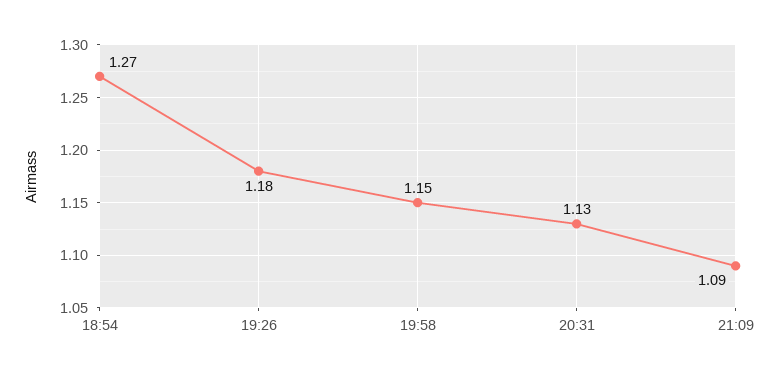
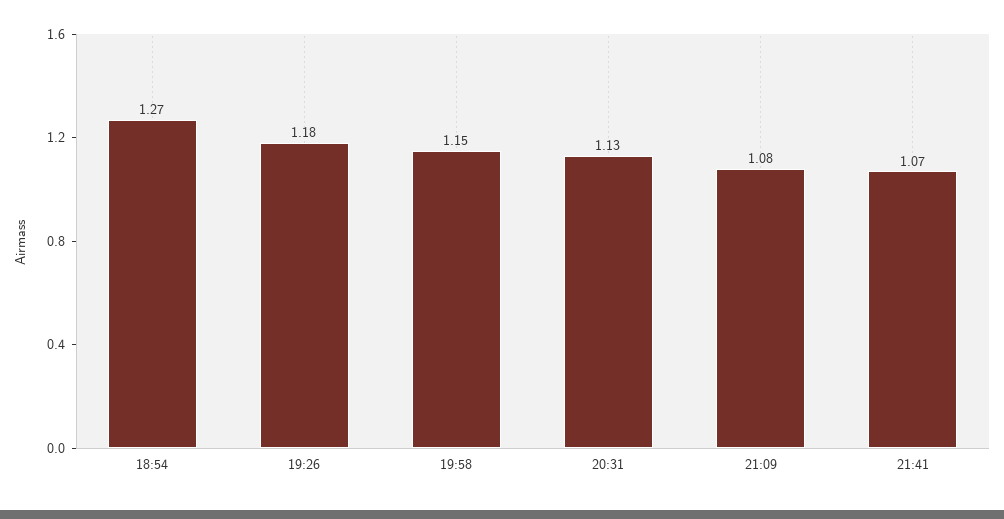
21:09: 1.09 -> 1.08
21:41: none -> 1.07

